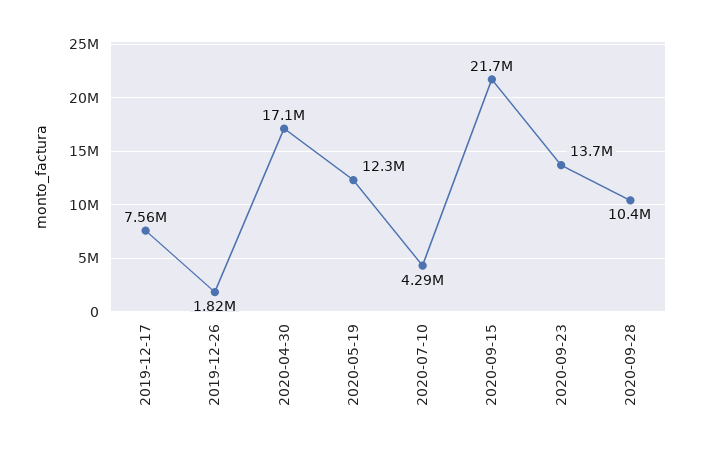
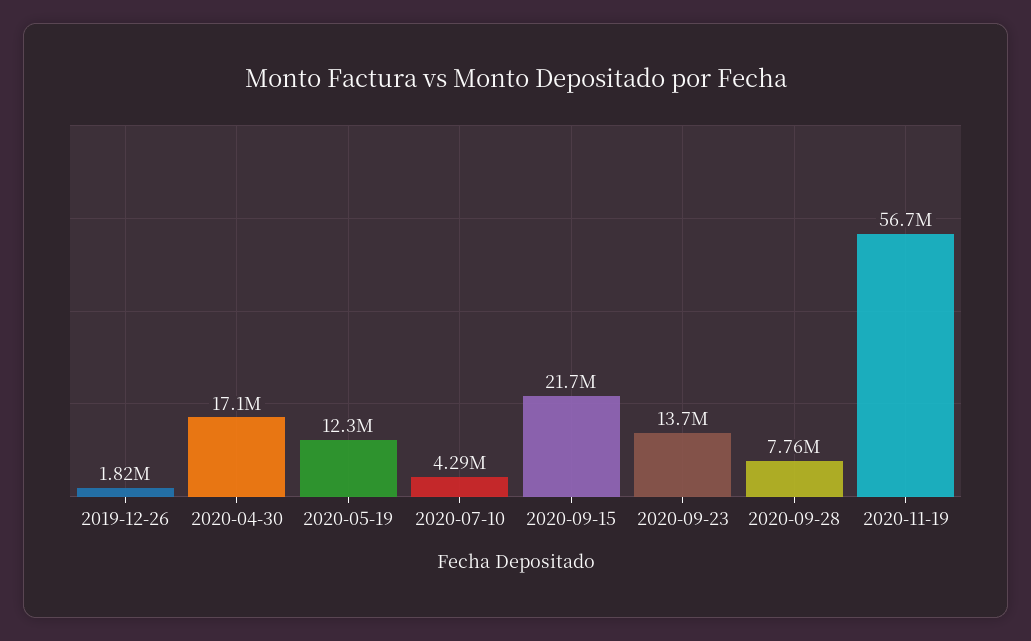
2019-12-17: 7560000 -> none
2020-09-28: 10400000 -> 7760000
2020-11-19: none -> 56700000

